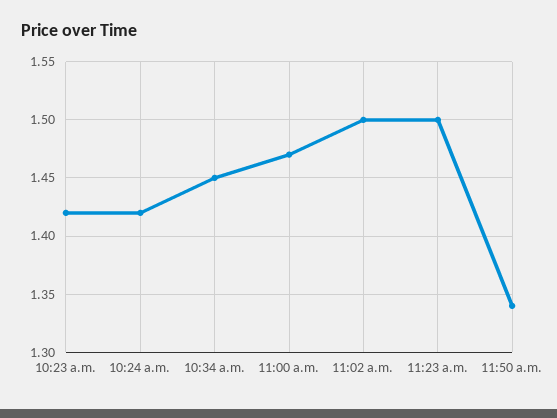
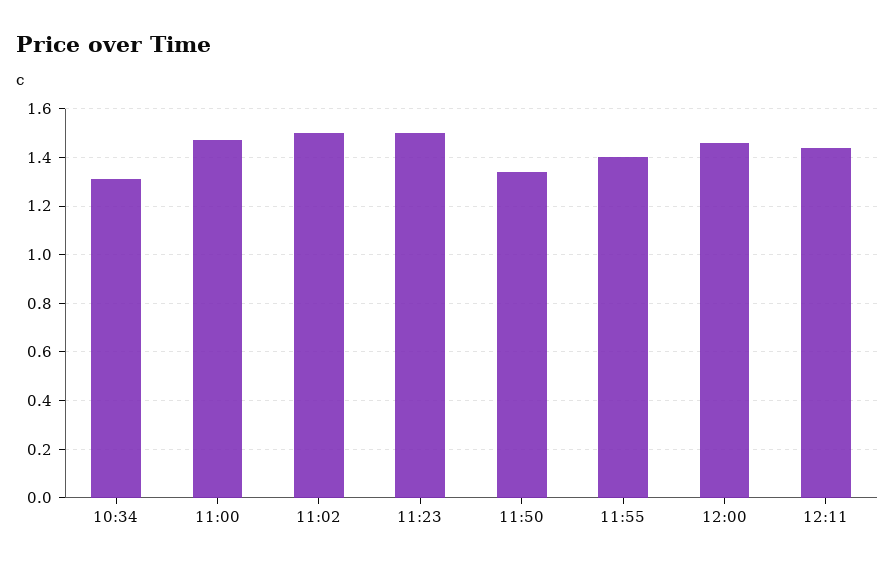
10:23 a.m.: 1.42 -> none
10:24 a.m.: 1.42 -> none
10:34 a.m.: 1.45 -> 1.3
11:55: none -> 1.4
12:00: none -> 1.45
12:11: none -> 1.45

